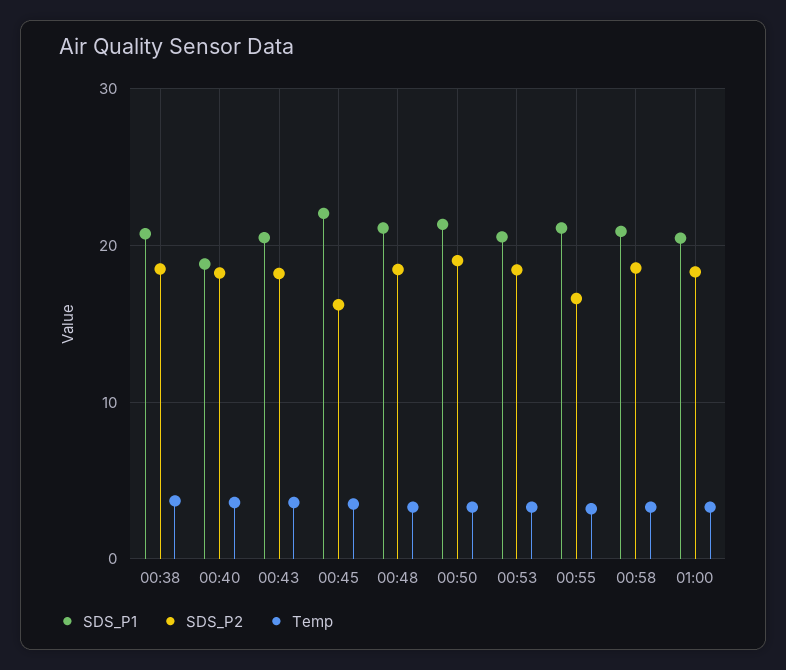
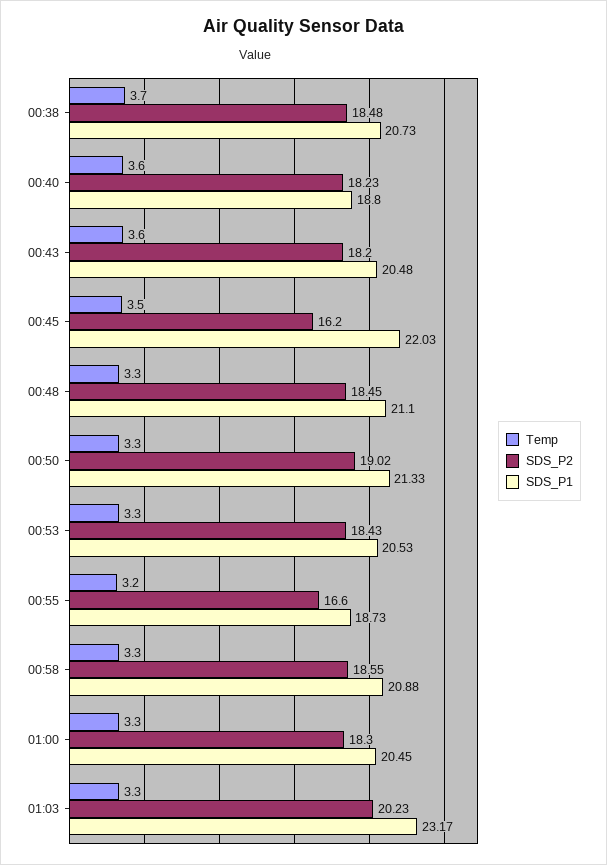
SDS_P1, 00:55: 21 -> 18.73
Temp, 01:03: none -> 3.3
SDS_P2, 01:03: none -> 20.23
SDS_P1, 01:03: none -> 23.17

